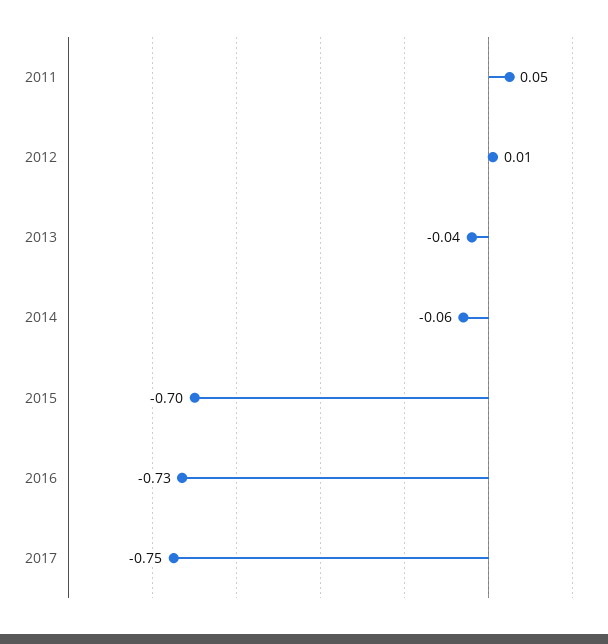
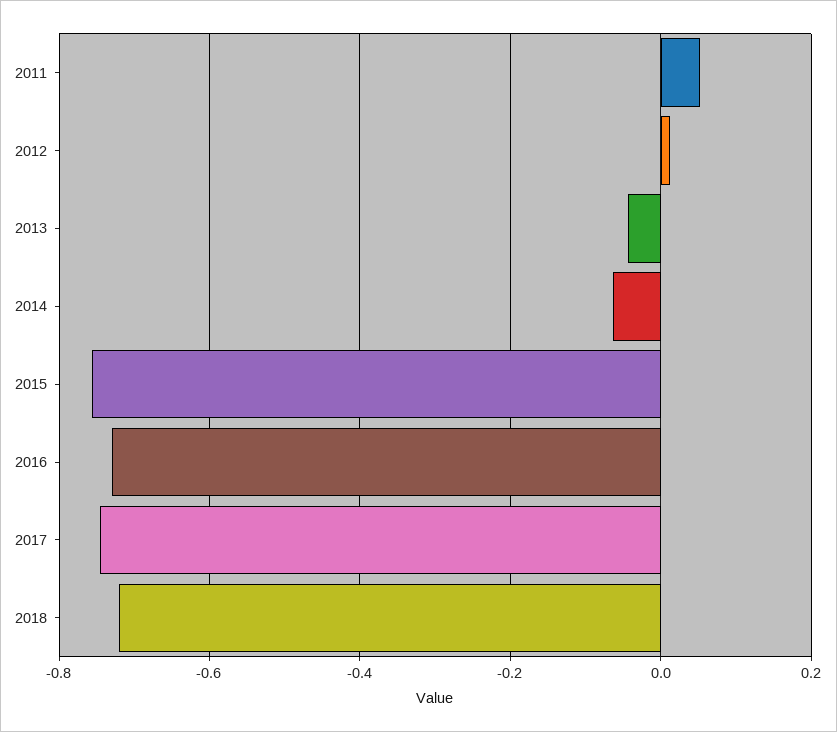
2015: -0.7 -> -0.76
2018: none -> -0.72

